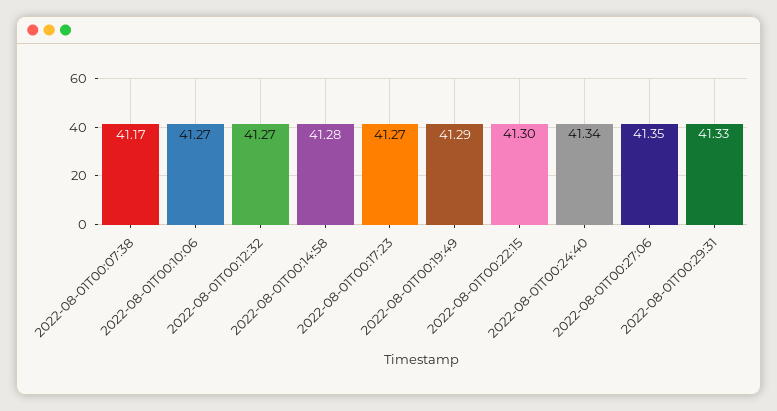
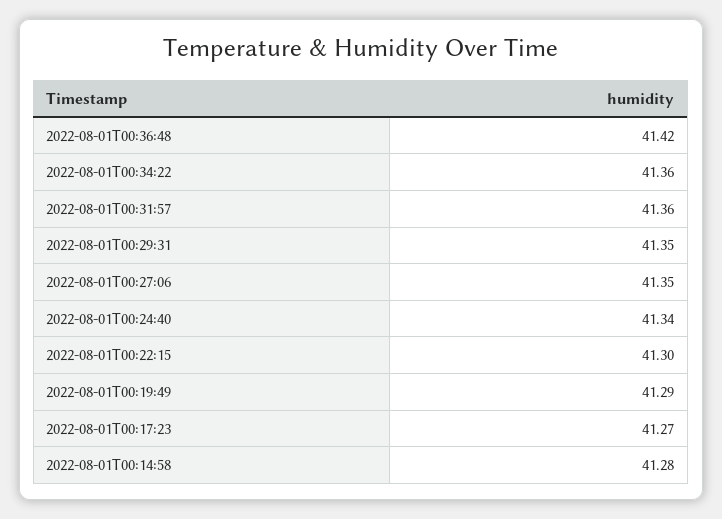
2022-08-01T00:07:38: 41.17 -> none
2022-08-01T00:10:06: 41.27 -> none
2022-08-01T00:12:32: 41.27 -> none
2022-08-01T00:29:31: 41.33 -> 41.35
2022-08-01T00:36:48: none -> 41.42
2022-08-01T00:34:22: none -> 41.36
2022-08-01T00:31:57: none -> 41.36

